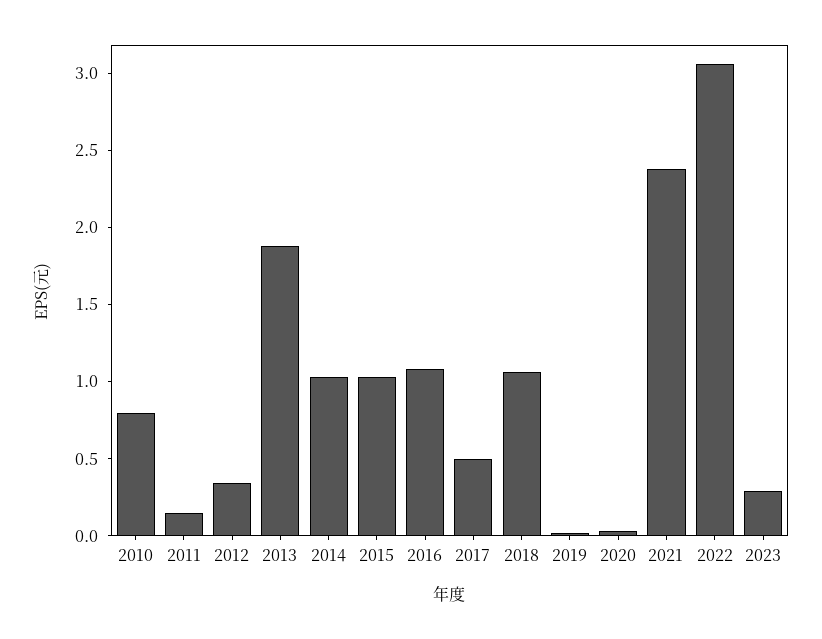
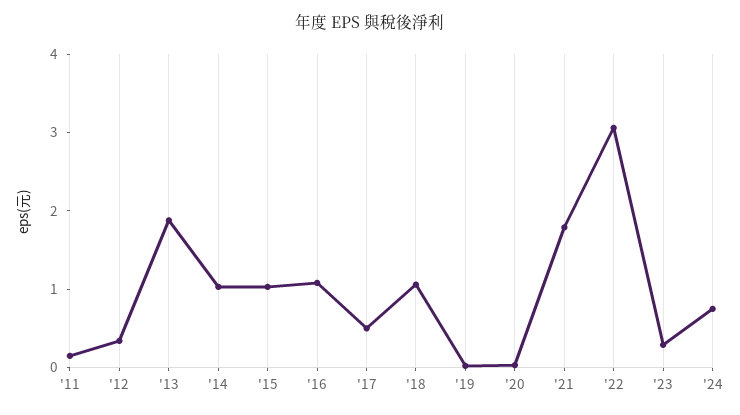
2010: 0.8 -> none
2021: 2.4 -> 1.8
'24: none -> 0.8

